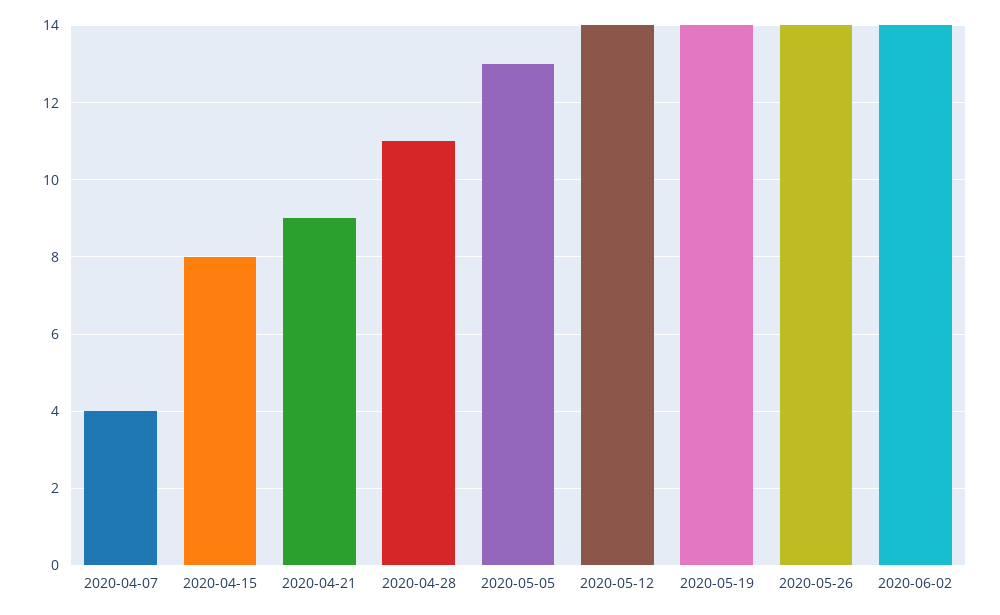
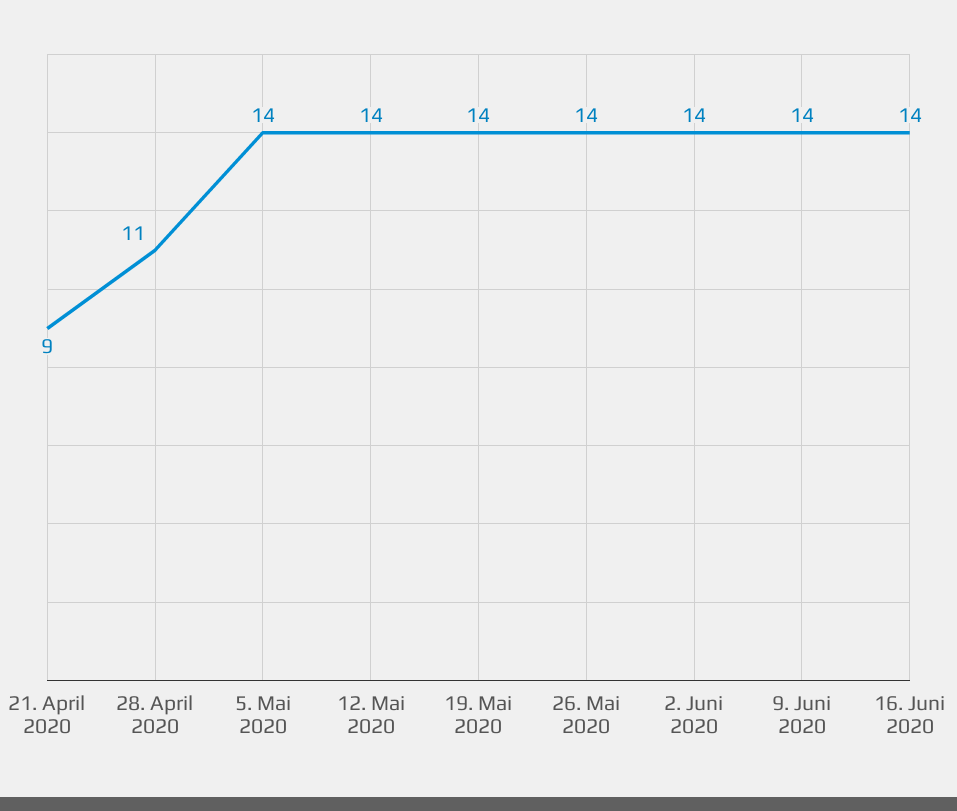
2020-04-07: 4 -> none
2020-04-15: 8 -> none
2020-05-05: 13 -> 14
9. Juni 2020: none -> 14
16. Juni 2020: none -> 14

